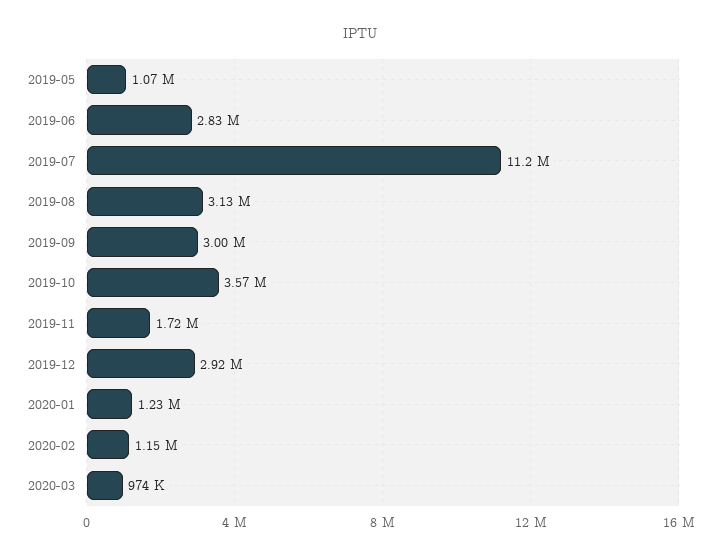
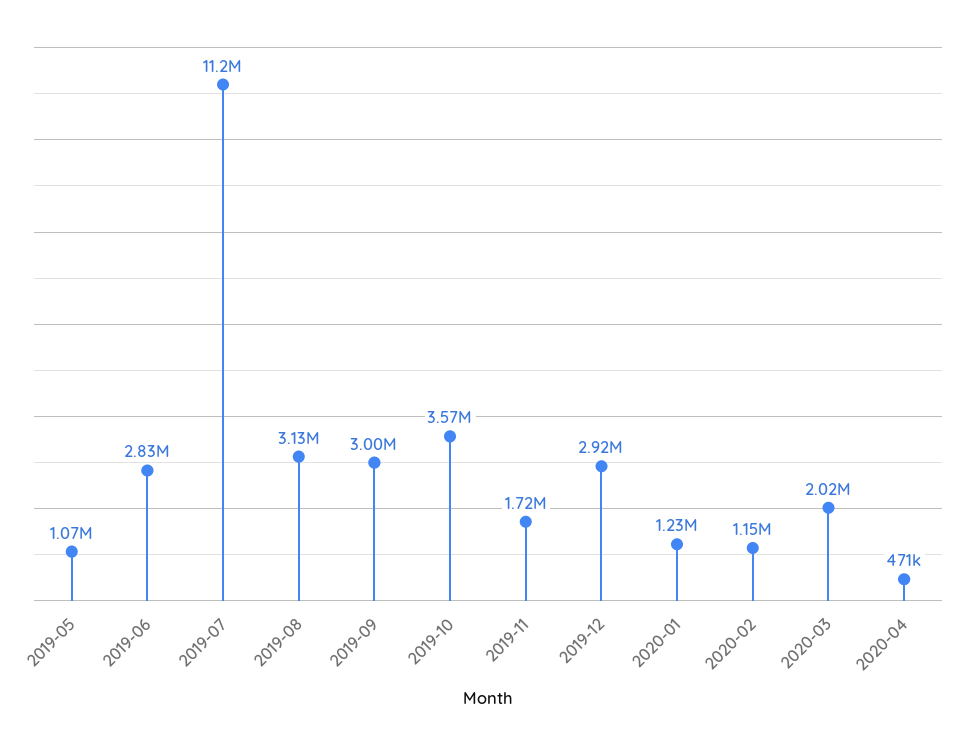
2020-03: 974000 -> 2020000
2020-04: none -> 471000

